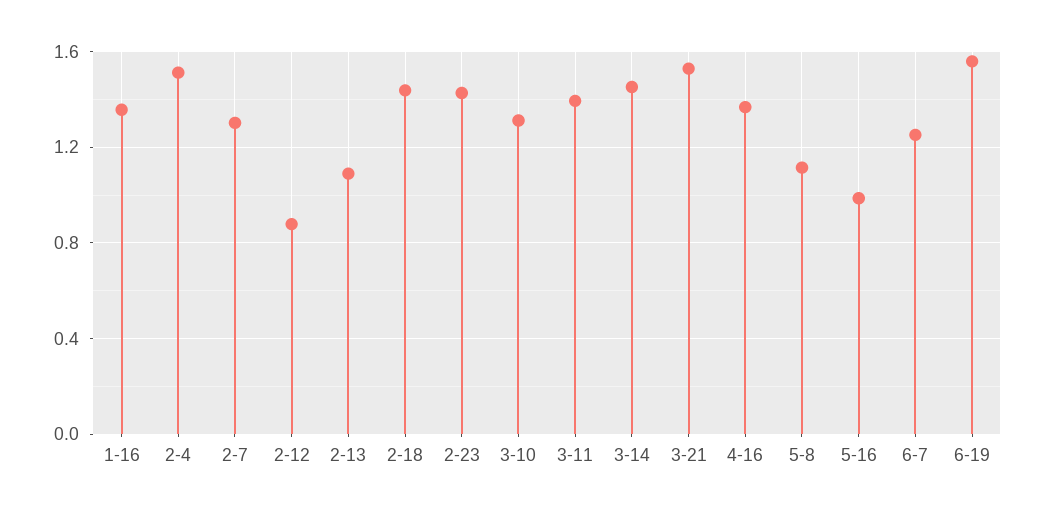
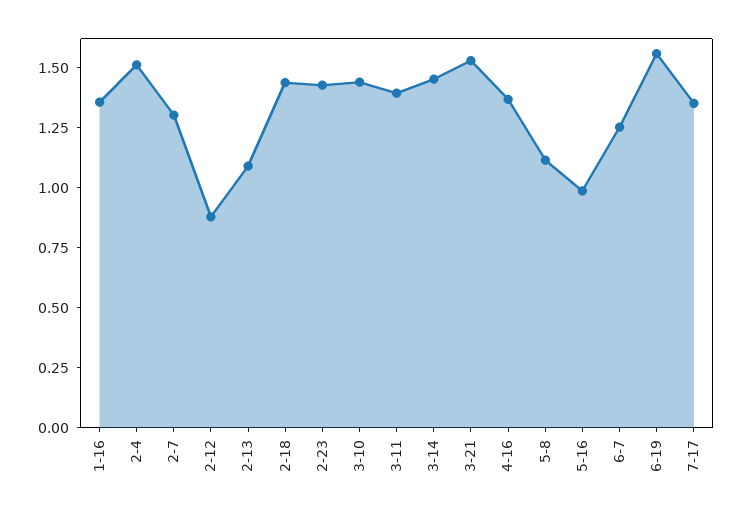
3-10: 1.3 -> 1.45
7-17: none -> 1.35

